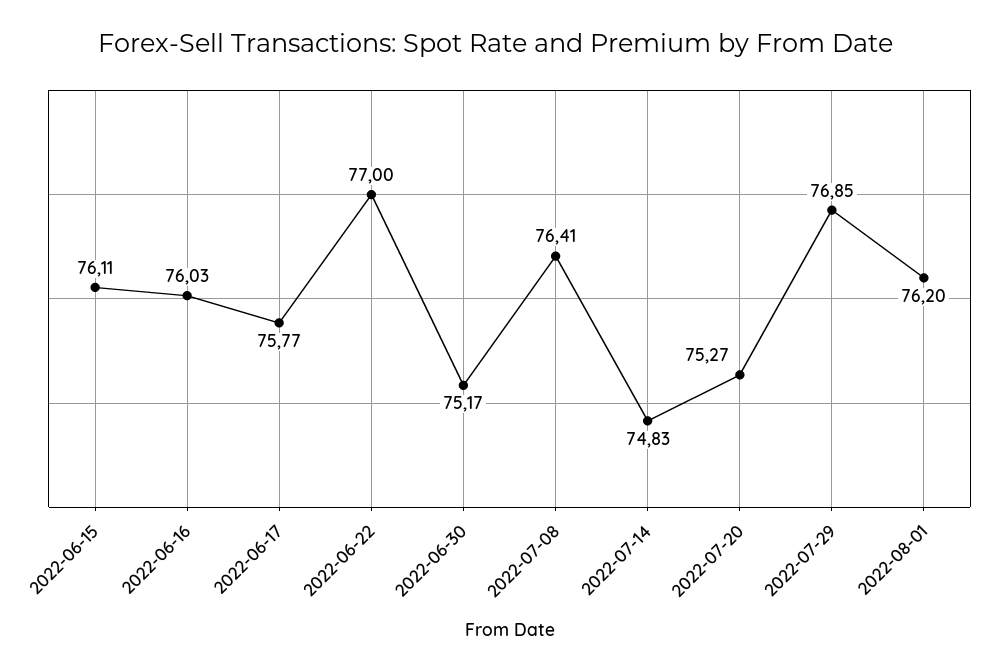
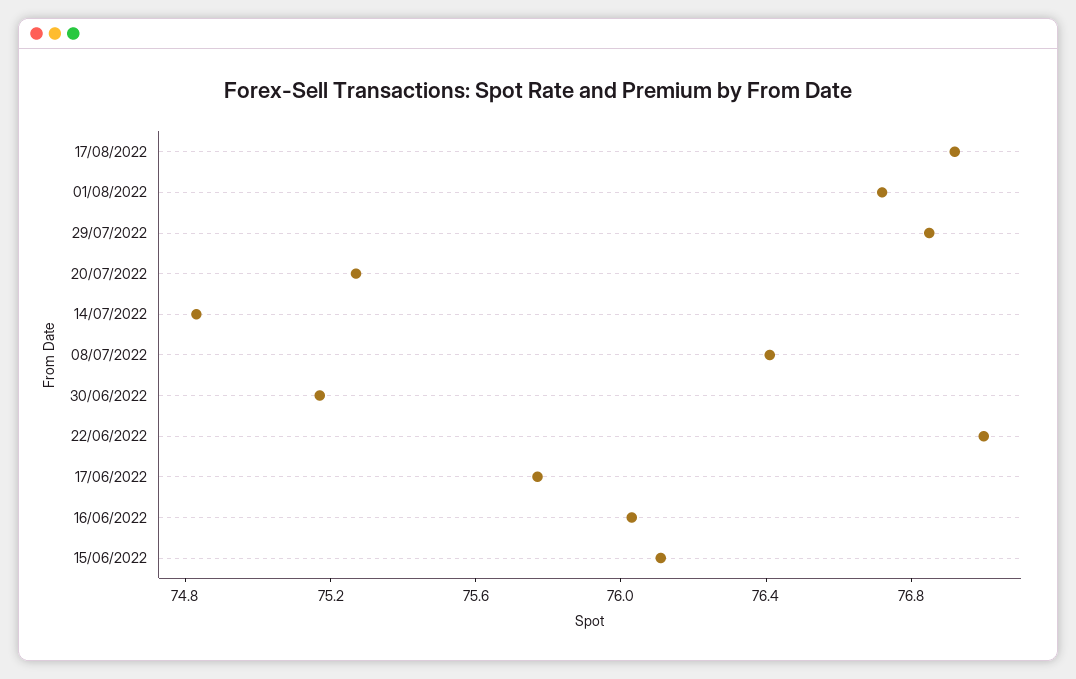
2022-08-01: 76.2 -> 76.7
17/08/2022: none -> 76.9

